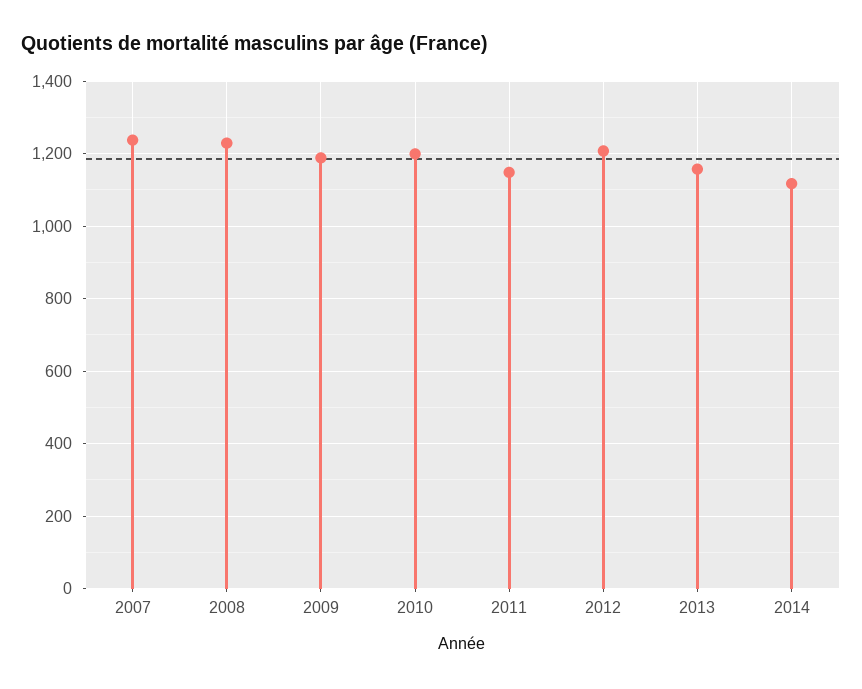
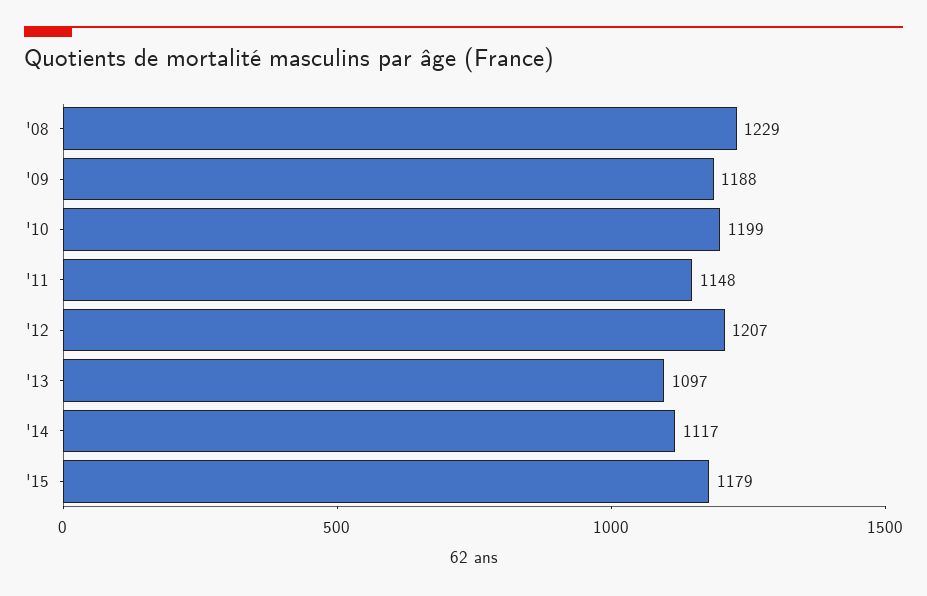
2007: 1240 -> none
2013: 1160 -> 1097
'15: none -> 1179

